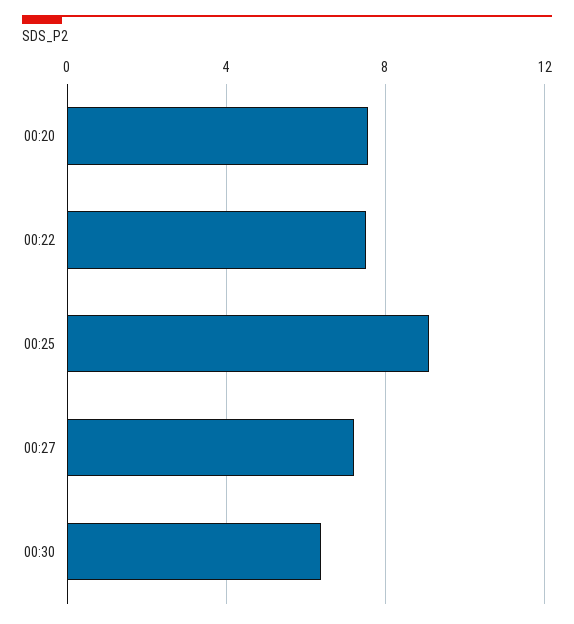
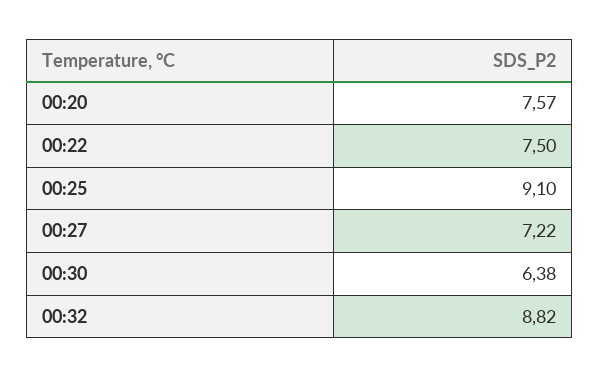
00:32: none -> 8.82

